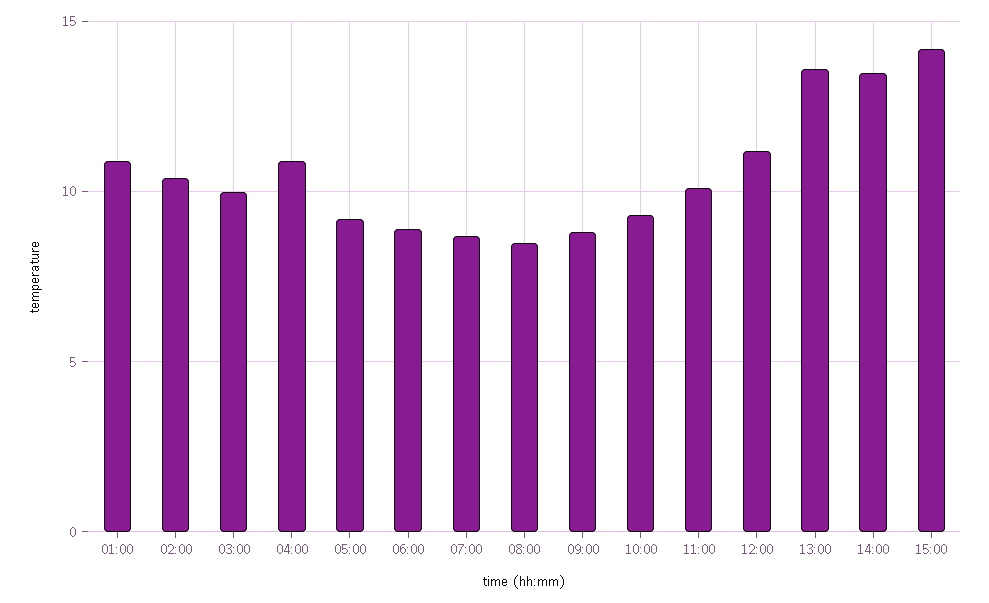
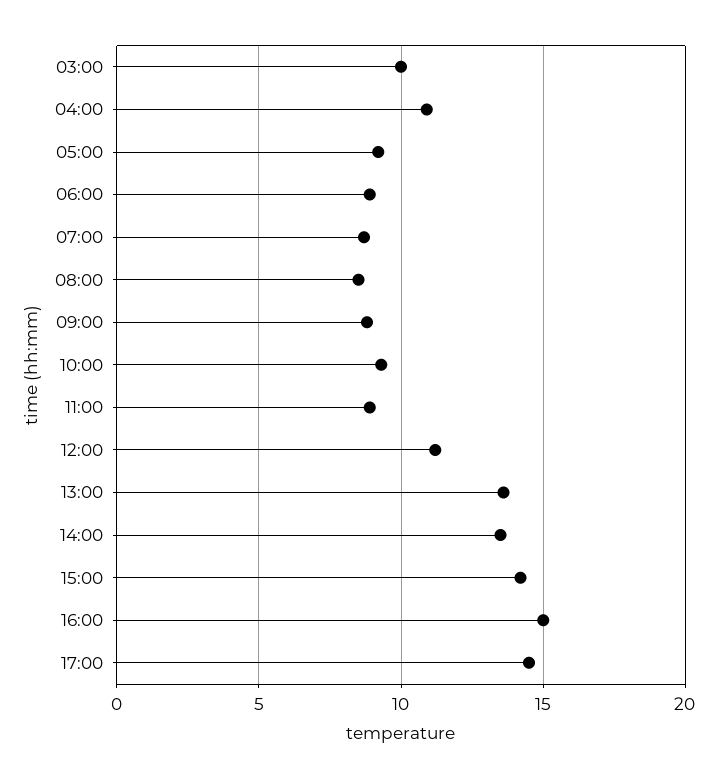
01:00: 11 -> none
02:00: 10.5 -> none
11:00: 10 -> 9
16:00: none -> 15
17:00: none -> 14.5

